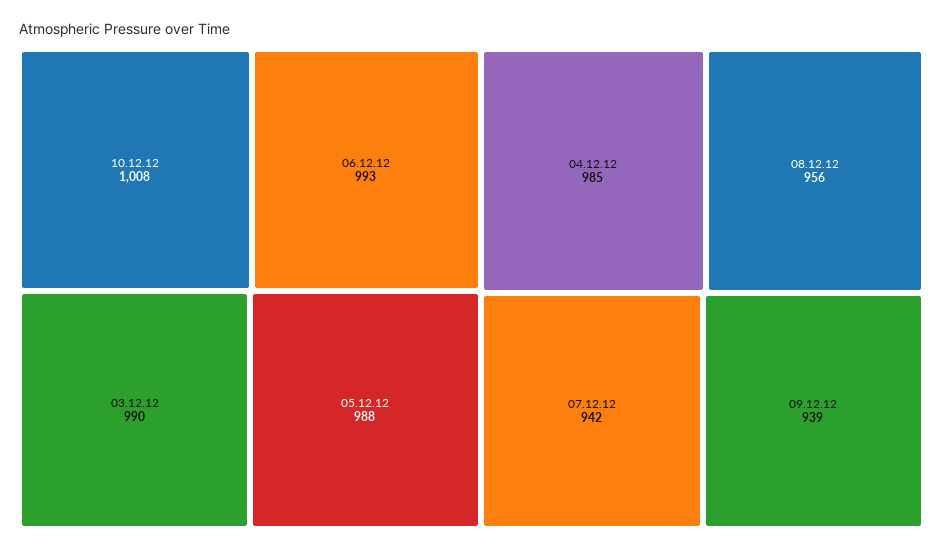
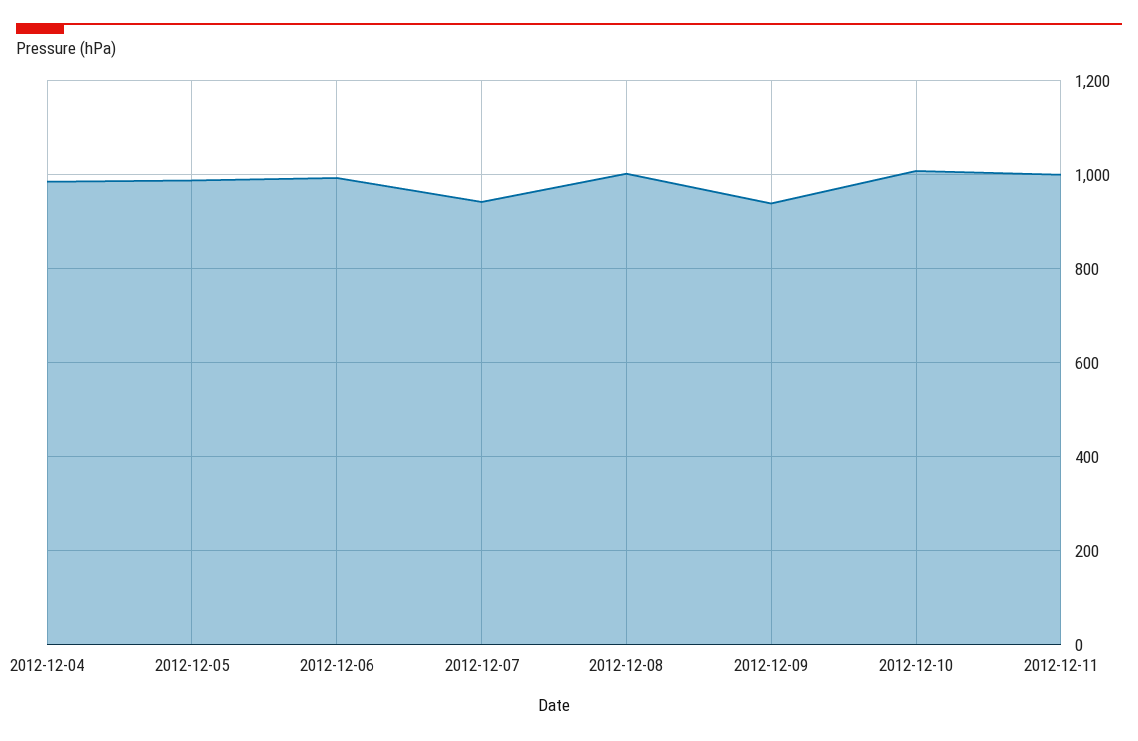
03.12.12: 990 -> none
08.12.12: 956 -> 1000
2012-12-11: none -> 1000

